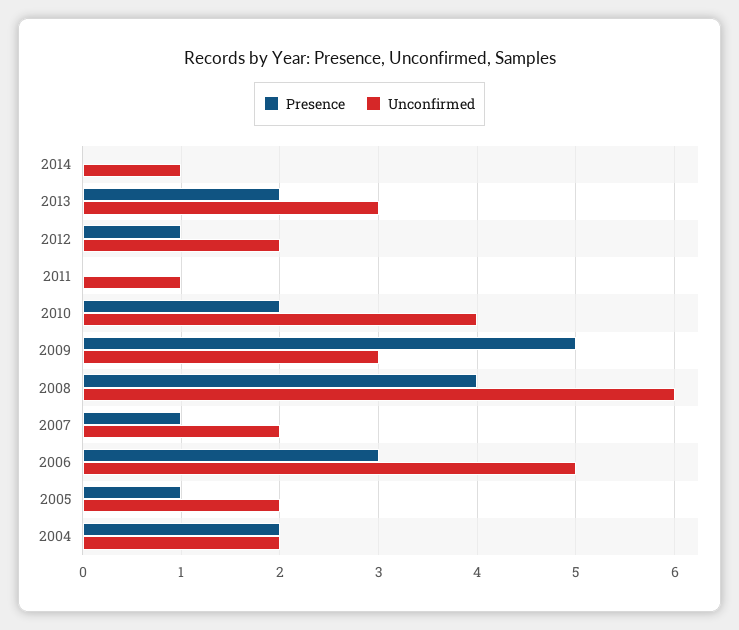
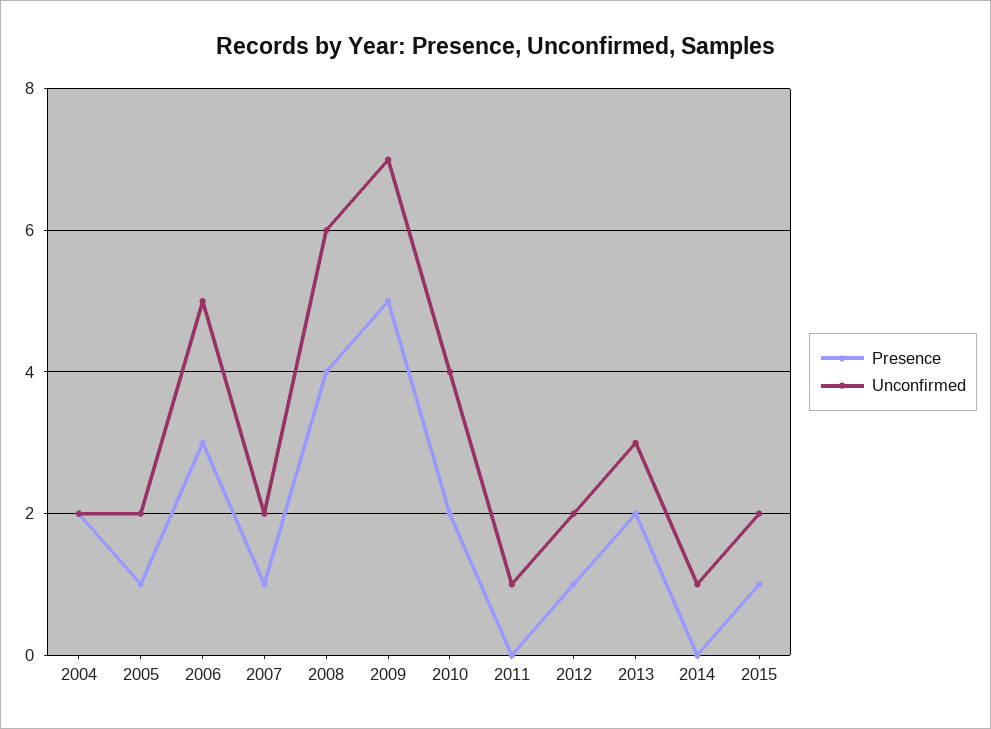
Unconfirmed, 2009: 3 -> 7
Presence, 2015: none -> 1
Unconfirmed, 2015: none -> 2

